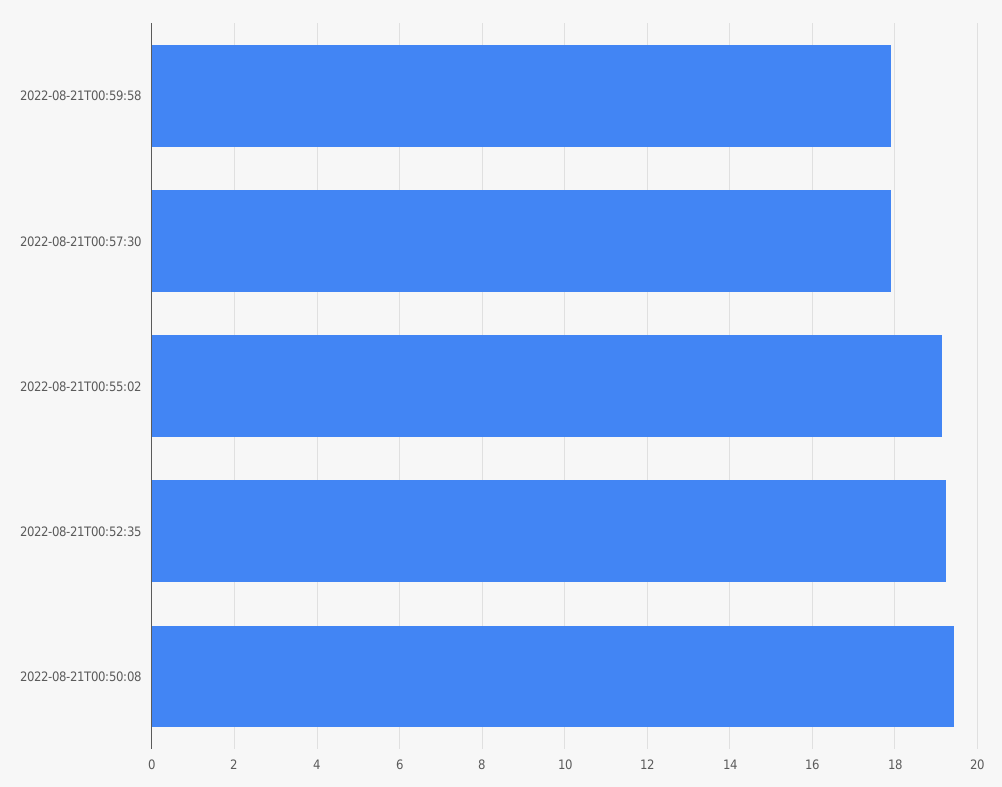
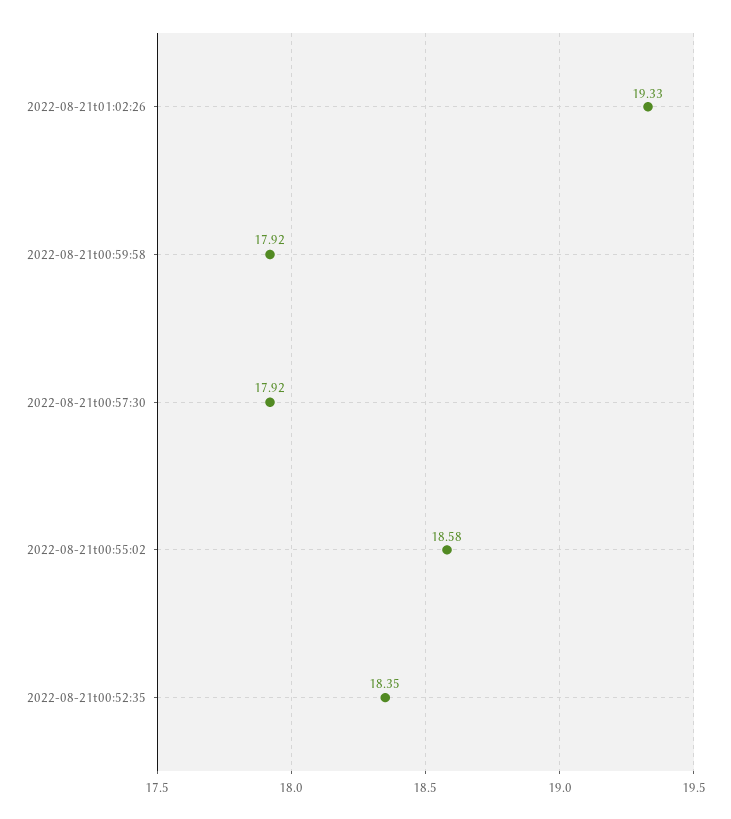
2022-08-21T00:55:02: 19.2 -> 18.58
2022-08-21T00:52:35: 19.2 -> 18.35
2022-08-21T00:50:08: 19.4 -> none
2022-08-21t01:02:26: none -> 19.33

